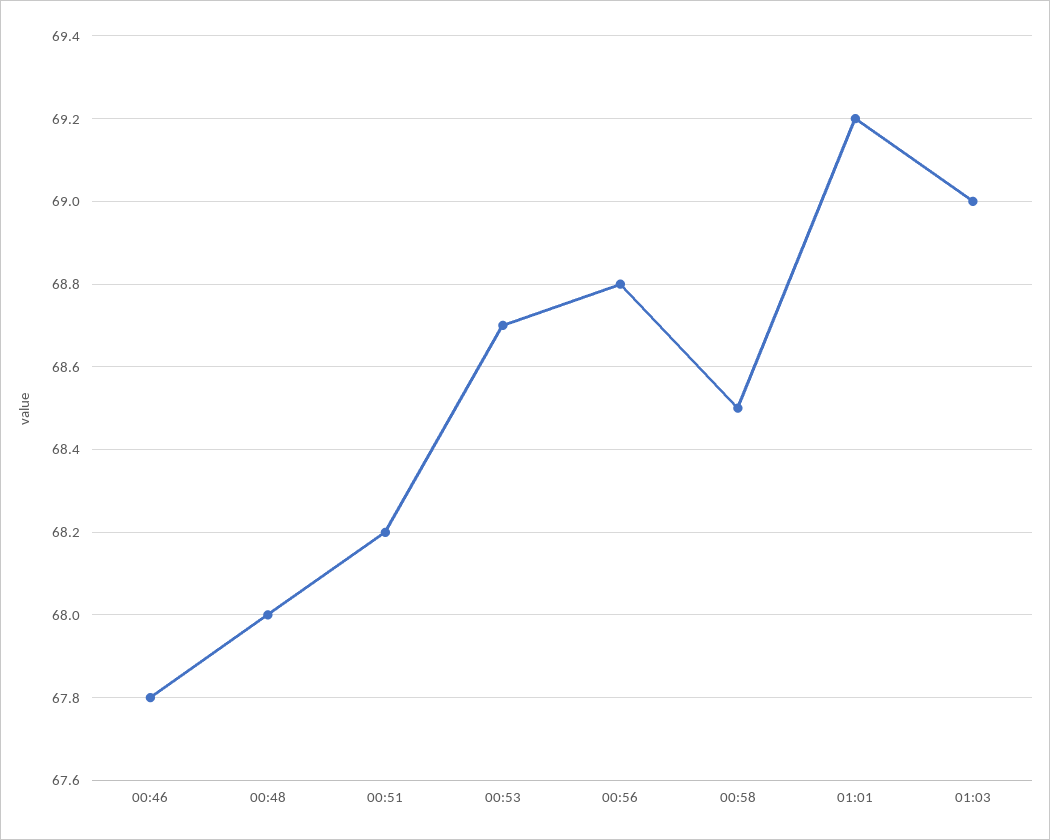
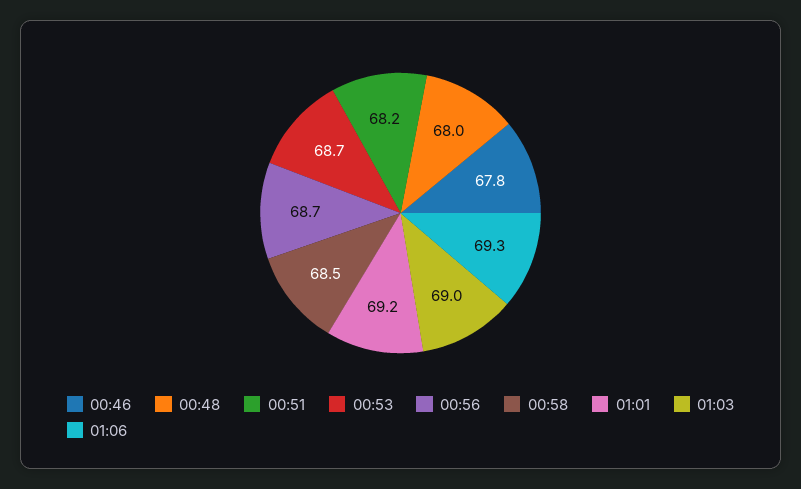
00:56: 68.8 -> 68.7
01:06: none -> 69.3

